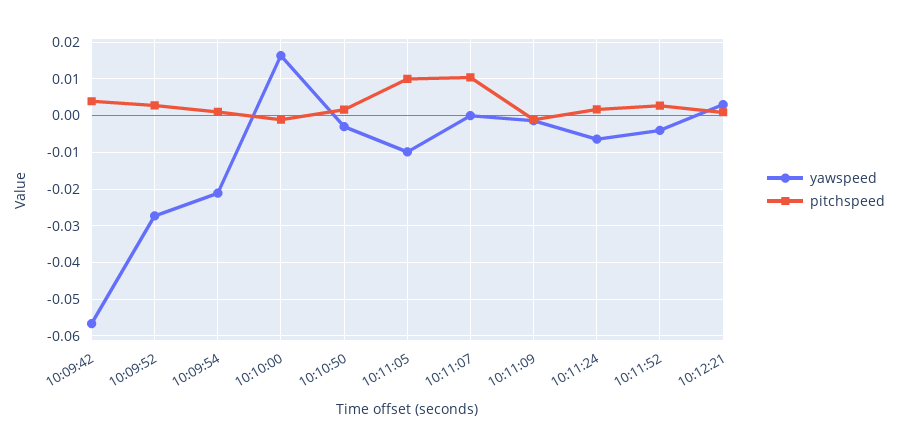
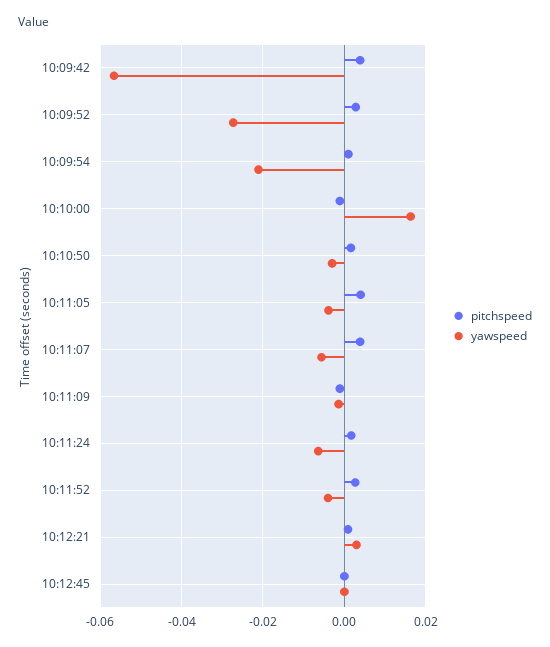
yawspeed, 10:11:05: -0.01 -> -0.004
pitchspeed, 10:11:05: 0.01 -> 0.004
yawspeed, 10:11:07: 0 -> -0.006
pitchspeed, 10:11:07: 0.01 -> 0.004
pitchspeed, 10:12:45: none -> 0
yawspeed, 10:12:45: none -> 0

